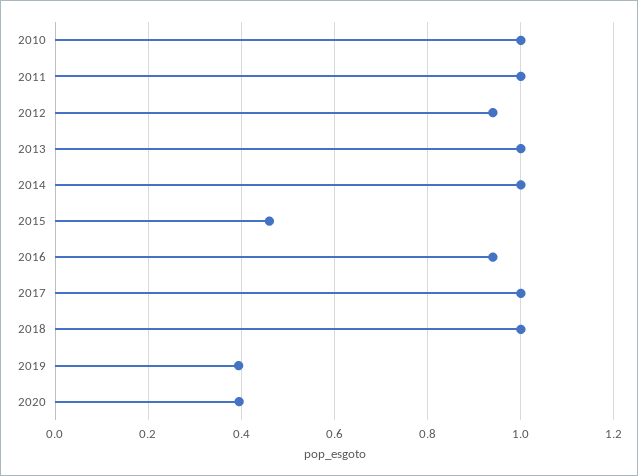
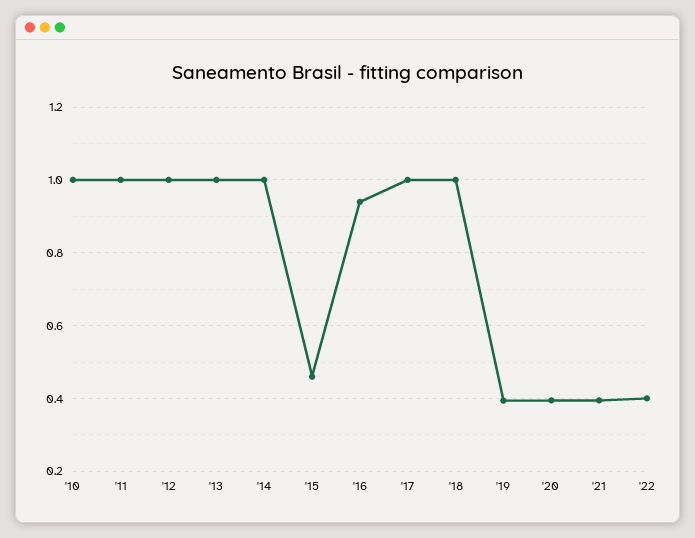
2012: 0.94 -> 1
'21: none -> 0.4
'22: none -> 0.4

